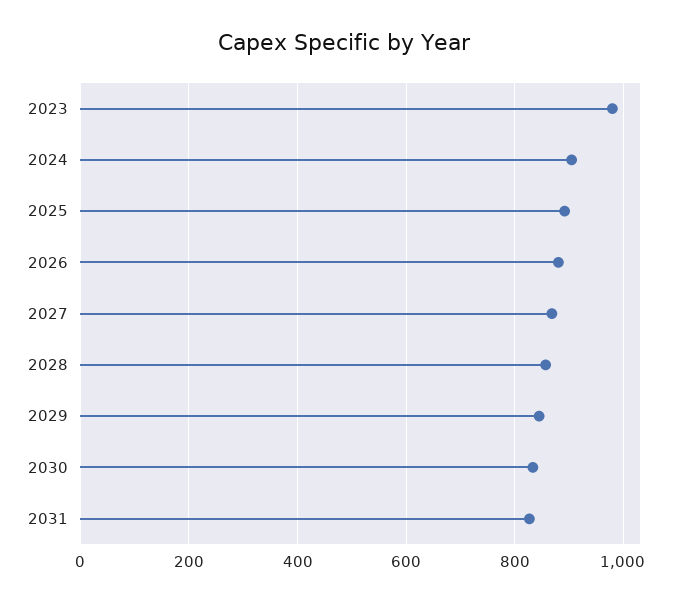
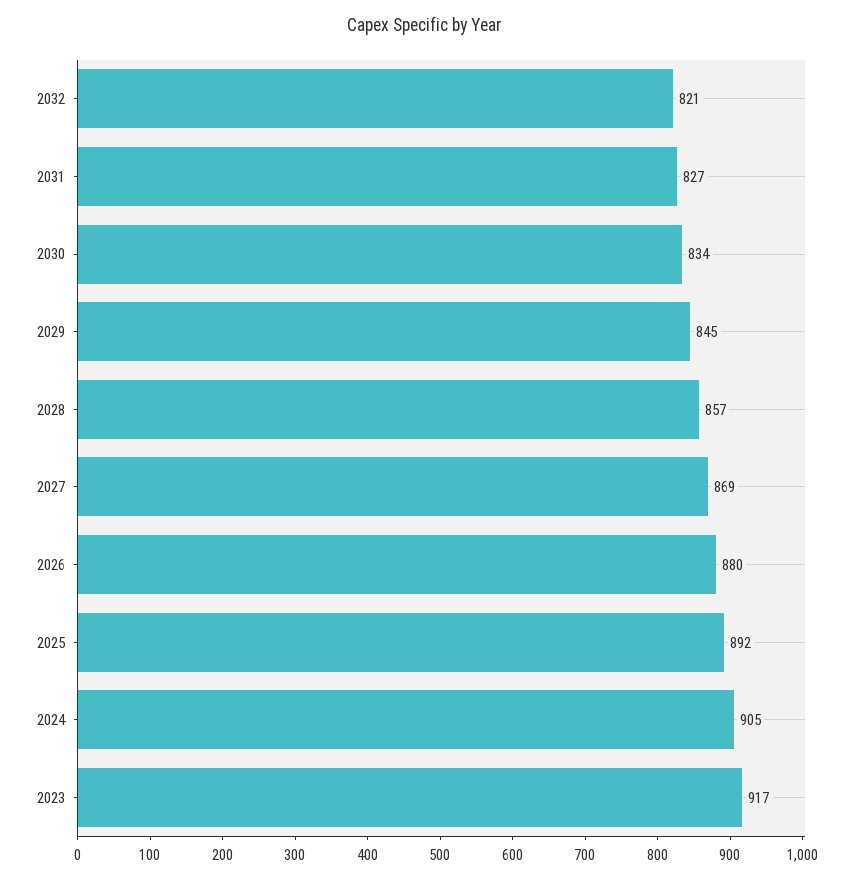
2023: 980 -> 917
2032: none -> 821

